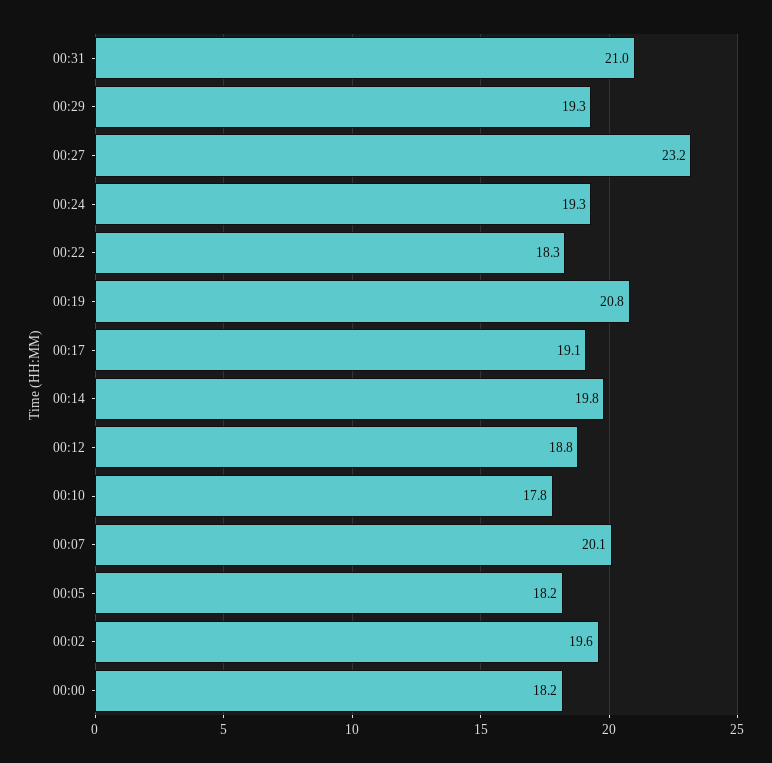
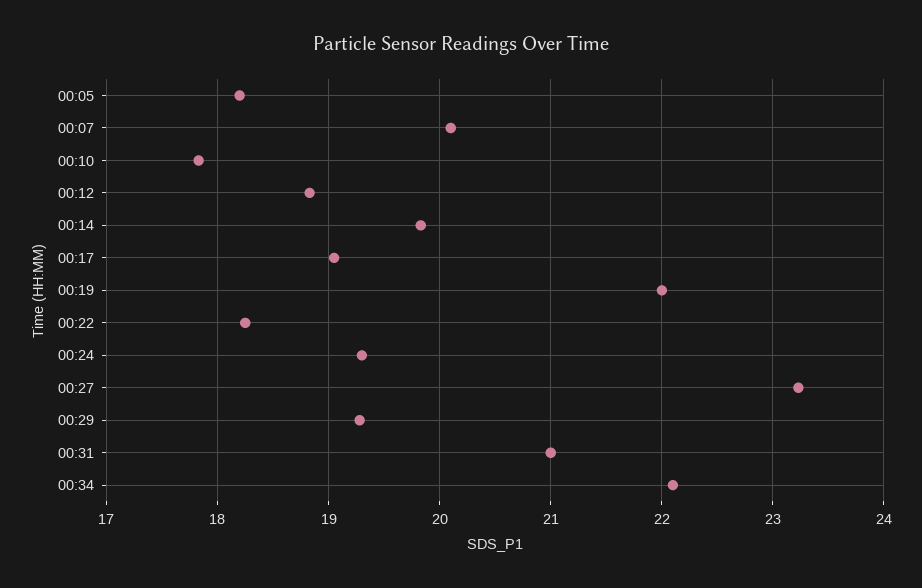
00:19: 20.8 -> 22
00:02: 19.6 -> none
00:00: 18.2 -> none
00:34: none -> 22.1

